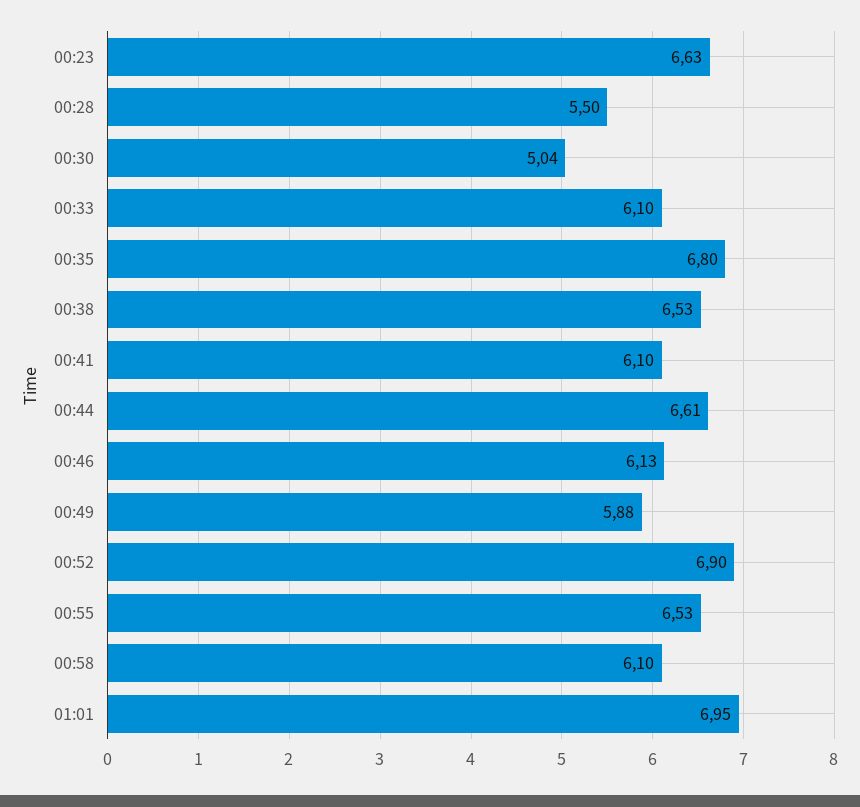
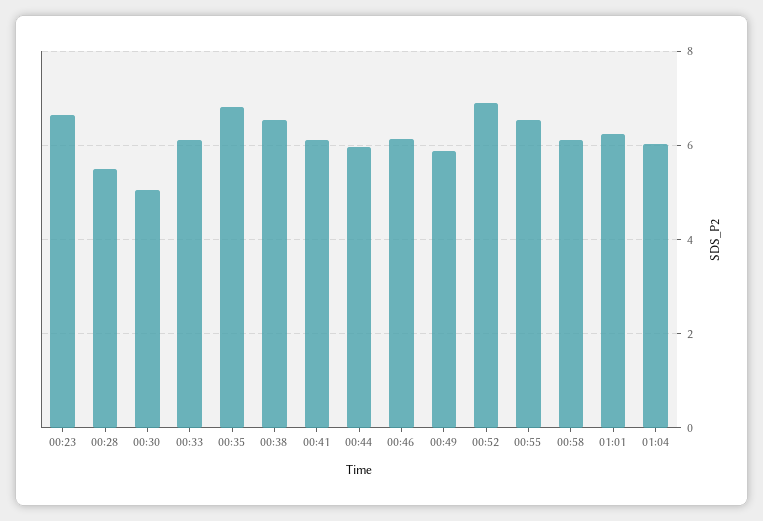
00:44: 6.61 -> 6
01:01: 6.95 -> 6.2
01:04: none -> 6

